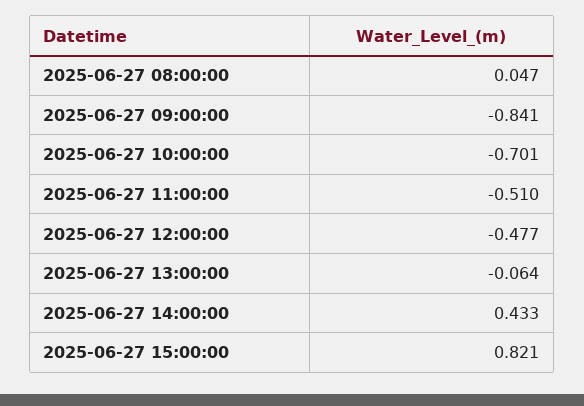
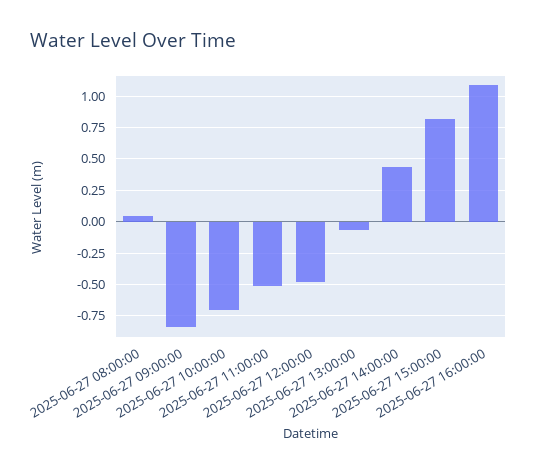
2025-06-27 16:00:00: none -> 1.1

